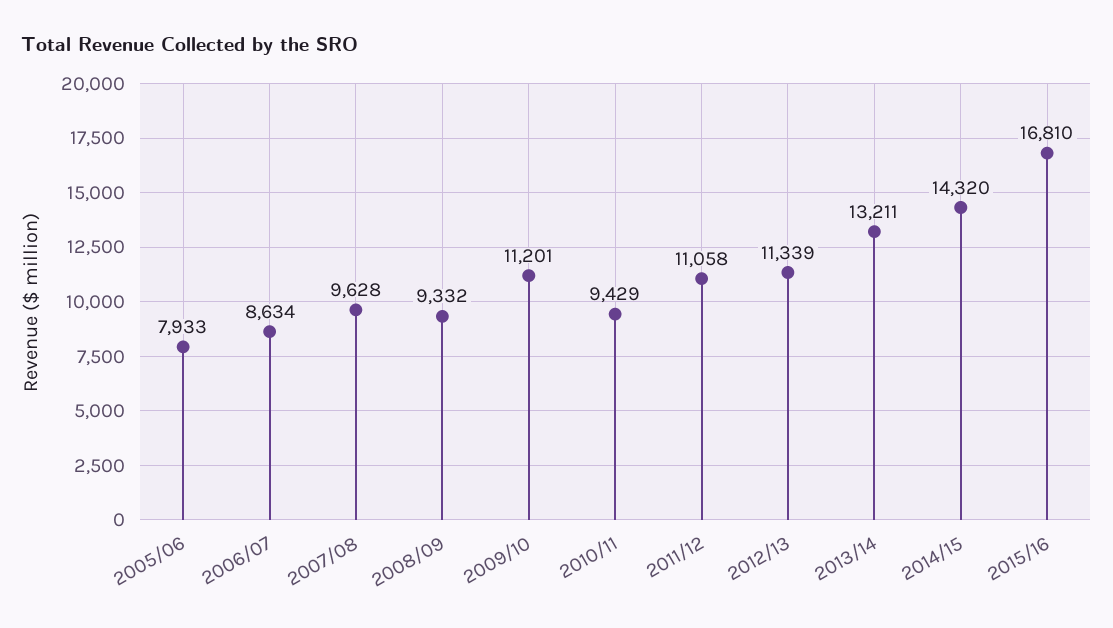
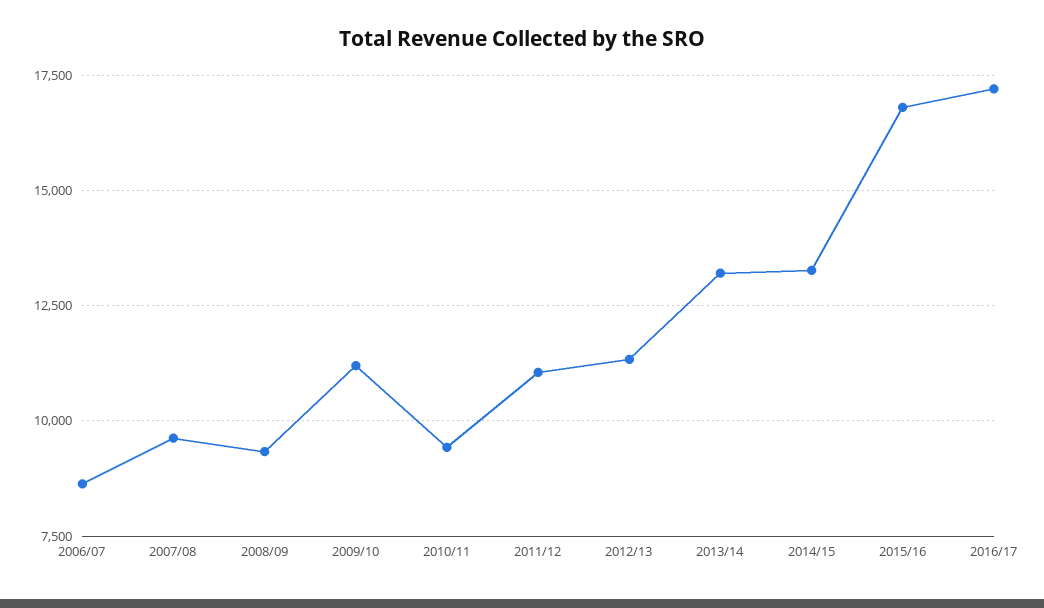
2005/06: 7933 -> none
2014/15: 14320 -> 13250
2016/17: none -> 17250

